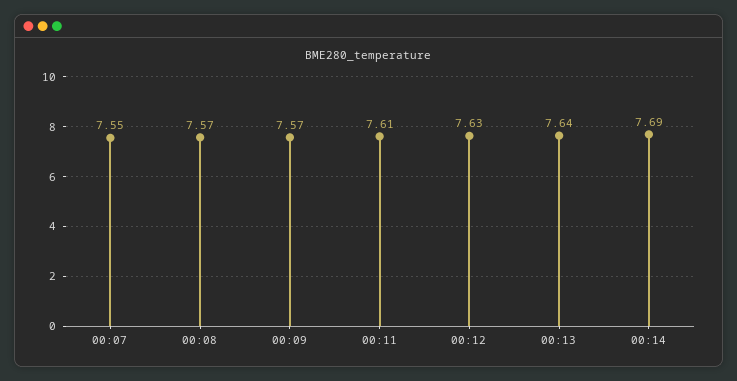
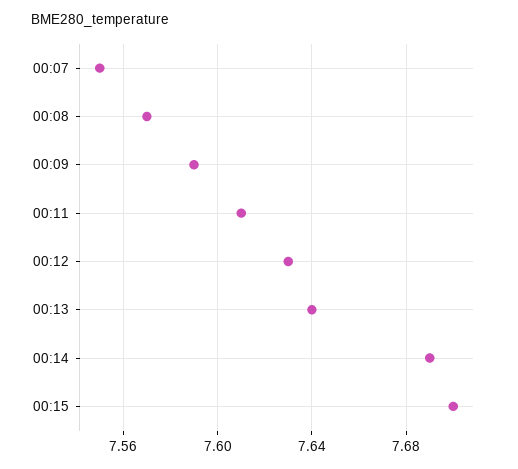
00:09: 7.57 -> 7.59
00:15: none -> 7.7

